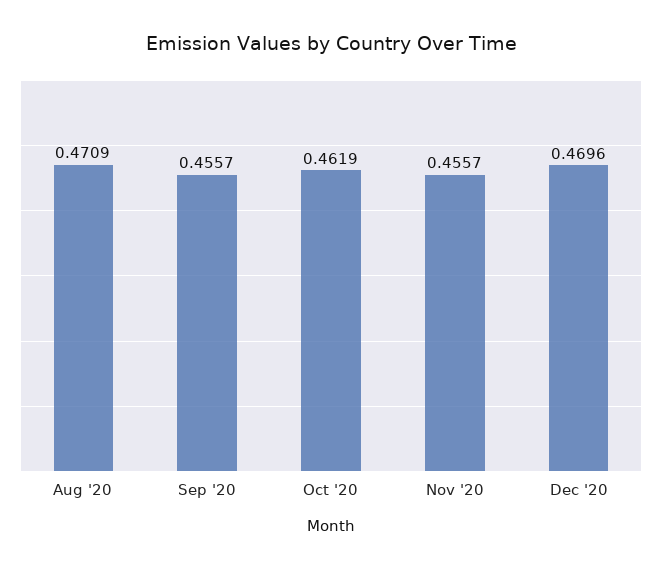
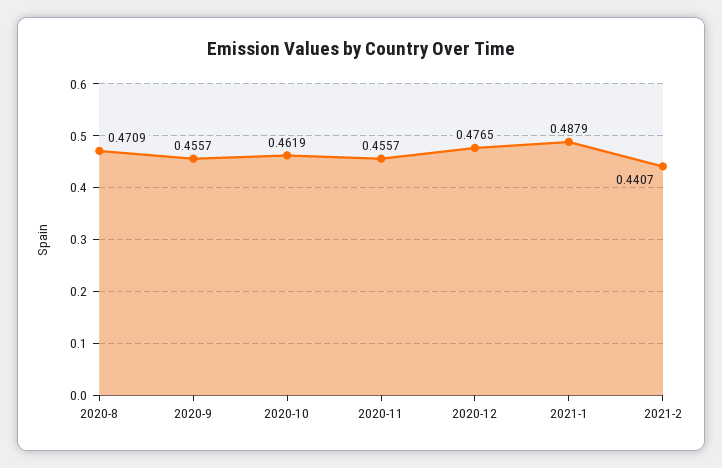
Dec '20: 0.4696 -> 0.4765
2021-1: none -> 0.4879
2021-2: none -> 0.4407

